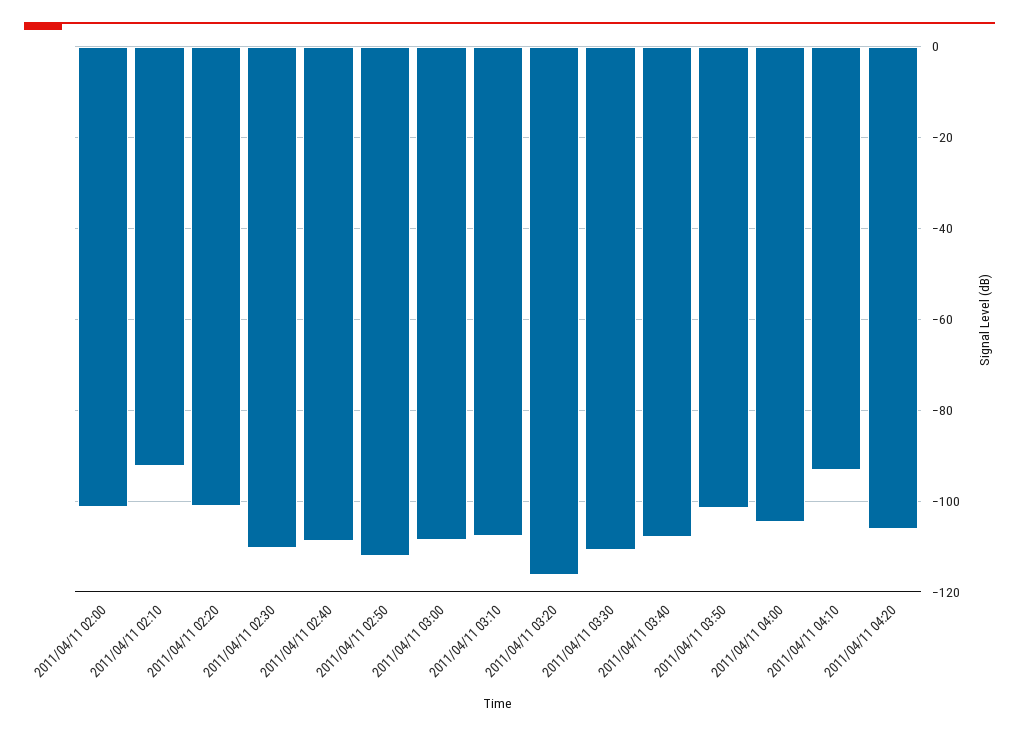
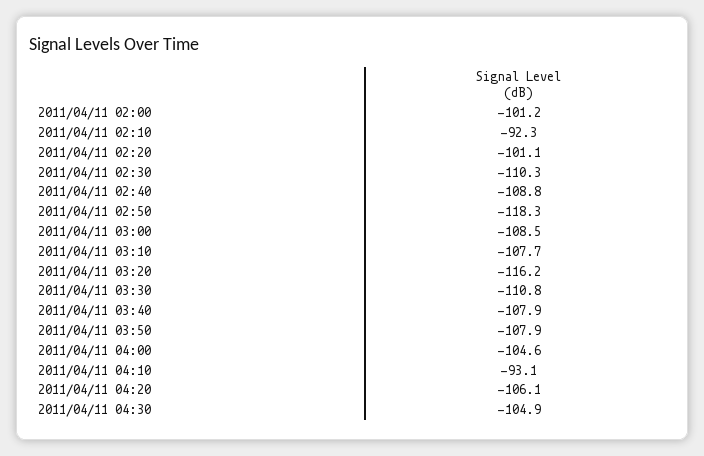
2011/04/11 02:50: -112 -> -118.3
2011/04/11 03:50: -102 -> -107.9
2011/04/11 04:30: none -> -104.9

